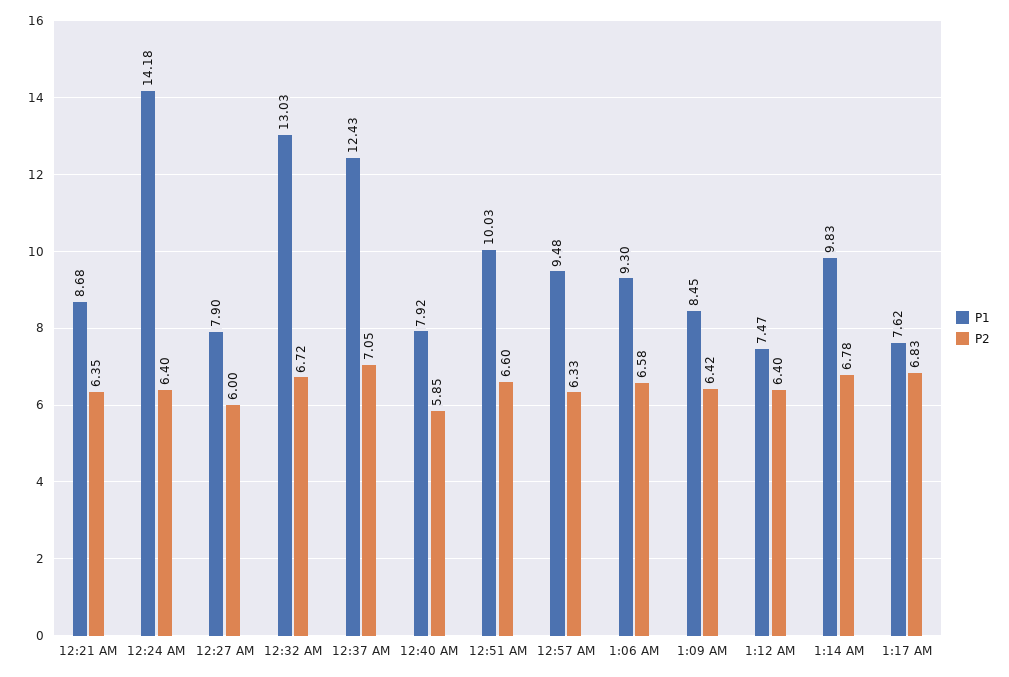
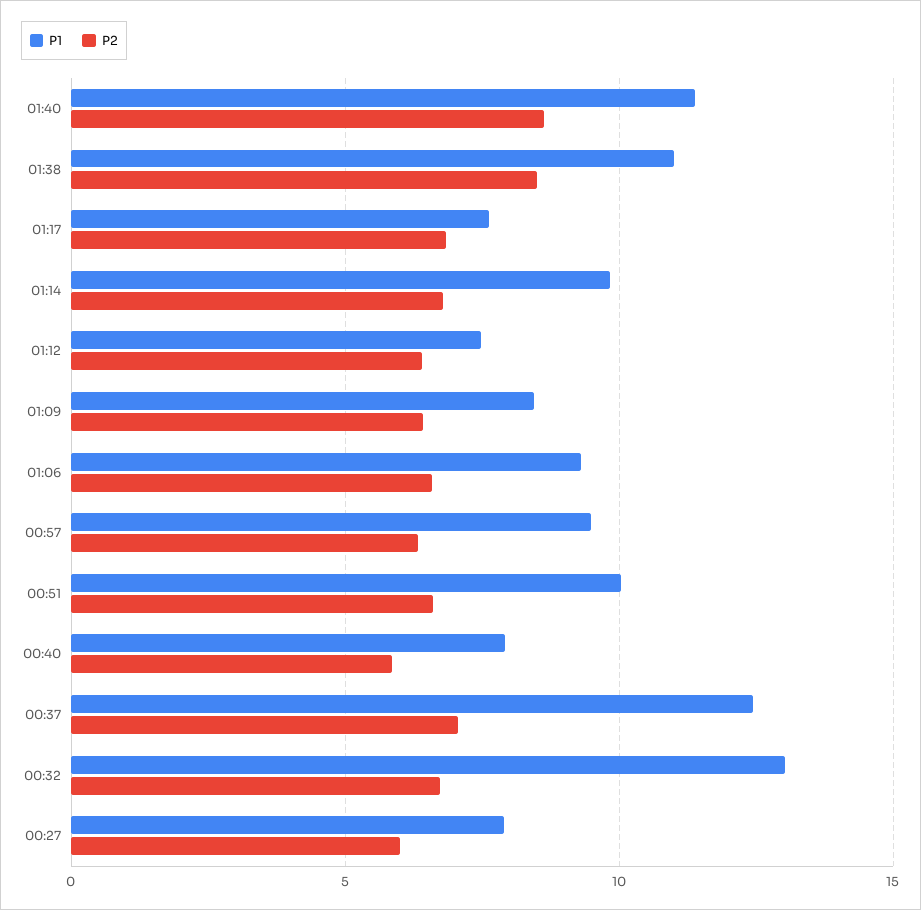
P1, 12:21 AM: 8.68 -> none
P2, 12:21 AM: 6.35 -> none
P1, 12:24 AM: 14.18 -> none
P2, 12:24 AM: 6.4 -> none
P1, 01:40: none -> 11.5
P2, 01:40: none -> 8.5
P1, 01:38: none -> 11
P2, 01:38: none -> 8.5

